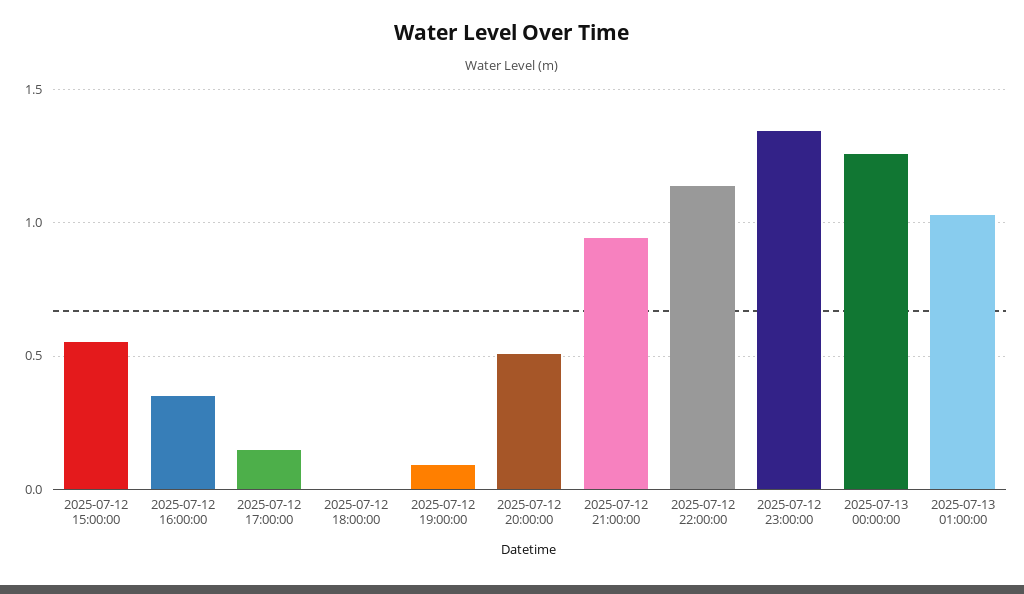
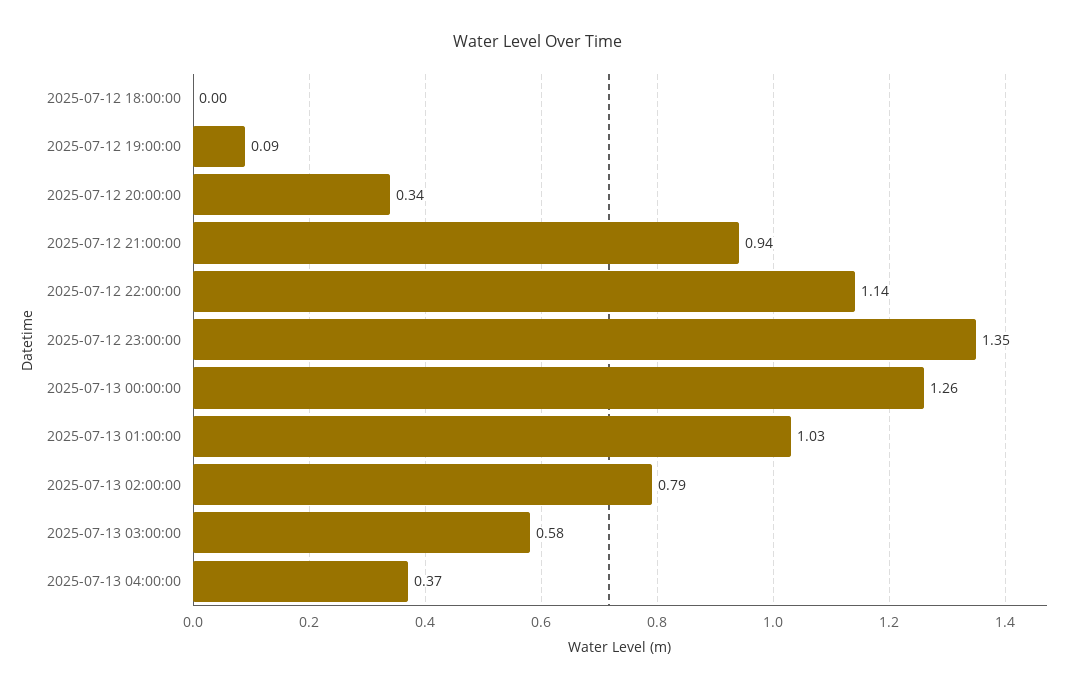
2025-07-12 15:00:00: 0.55 -> none
2025-07-12 16:00:00: 0.35 -> none
2025-07-12 17:00:00: 0.15 -> none
2025-07-12 20:00:00: 0.5 -> 0.34
2025-07-13 02:00:00: none -> 0.79
2025-07-13 03:00:00: none -> 0.58
2025-07-13 04:00:00: none -> 0.37

